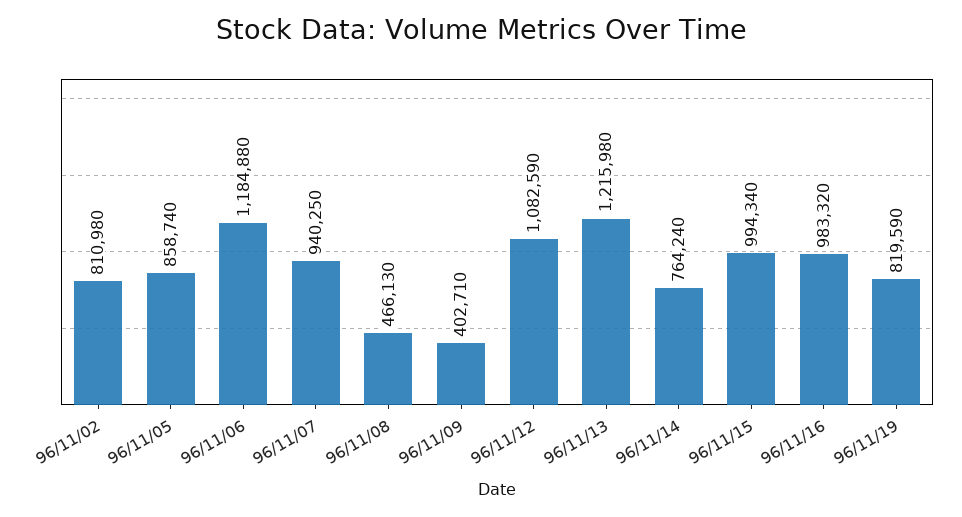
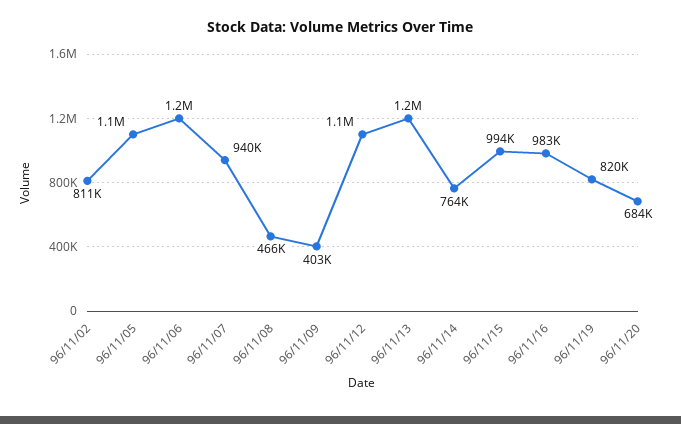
96/11/05: 858740 -> 1100000
96/11/20: none -> 684000

